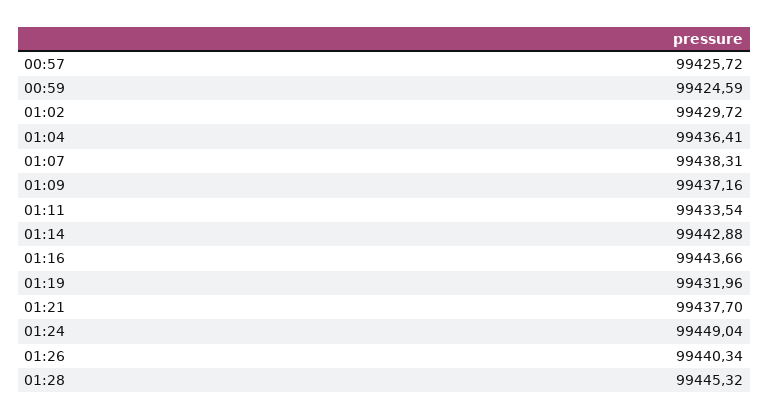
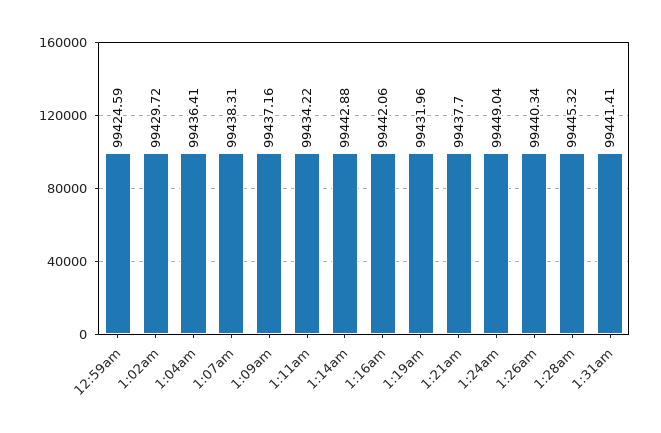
00:57: 99425.72 -> none
01:11: 99433.54 -> 99434.22
01:16: 99443.66 -> 99442.06
1:31am: none -> 99441.41

